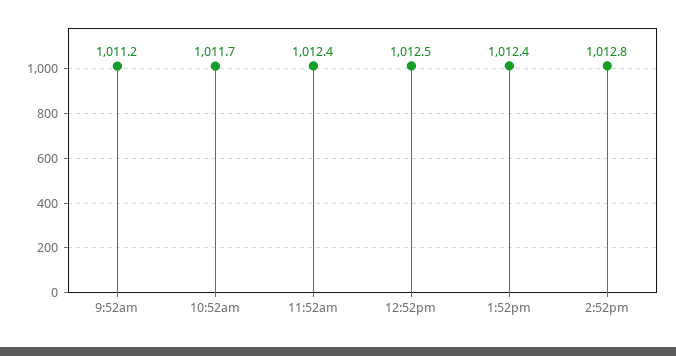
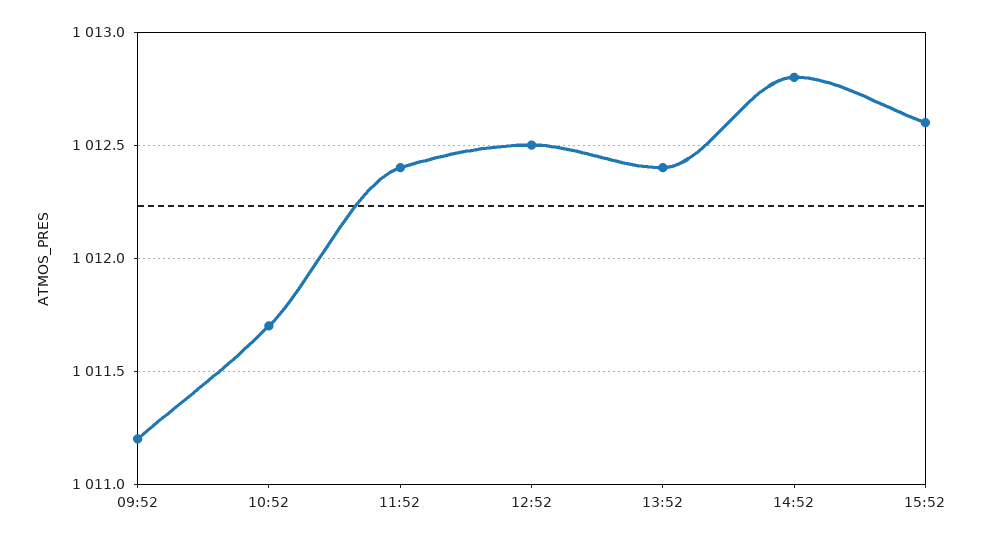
15:52: none -> 1012.6

